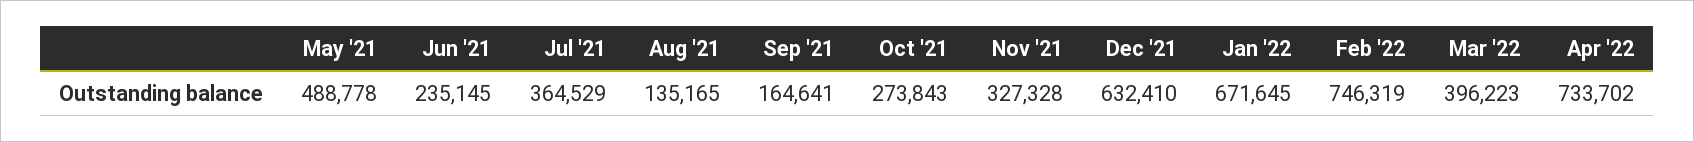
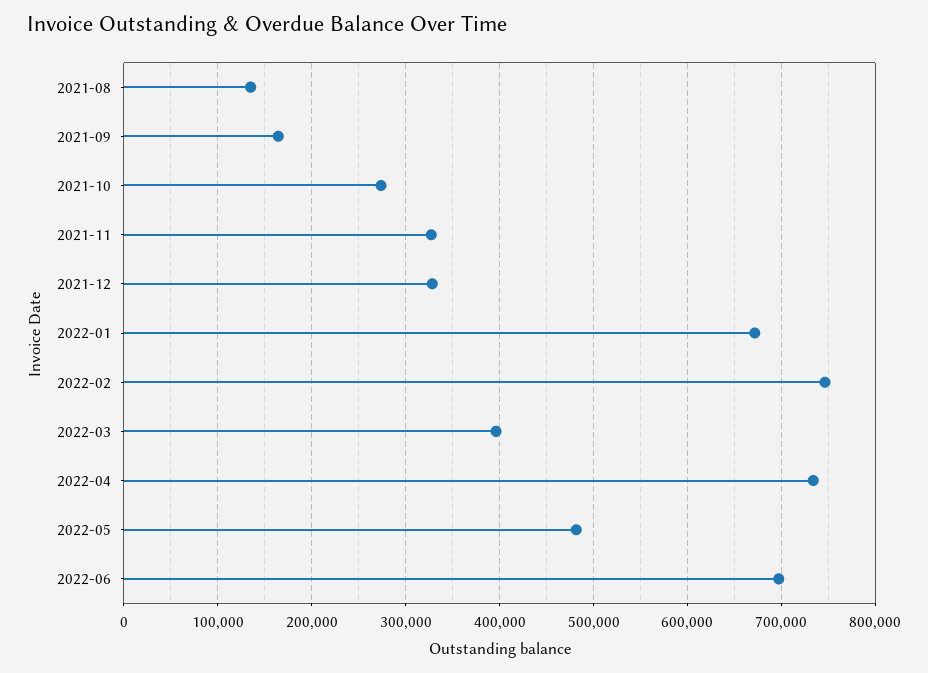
May '21: 488778 -> none
Jun '21: 235145 -> none
Jul '21: 364529 -> none
Dec '21: 632410 -> 330000
2022-05: none -> 480000
2022-06: none -> 700000

